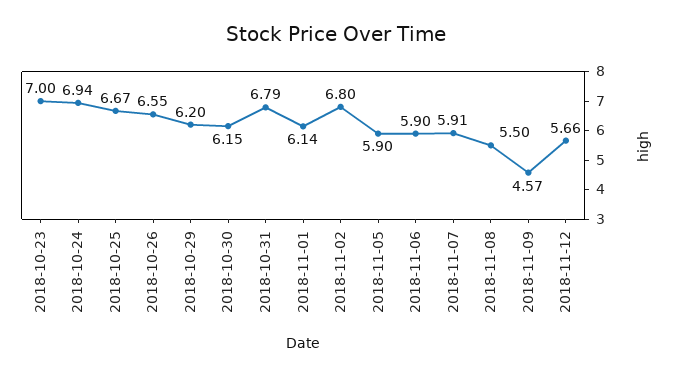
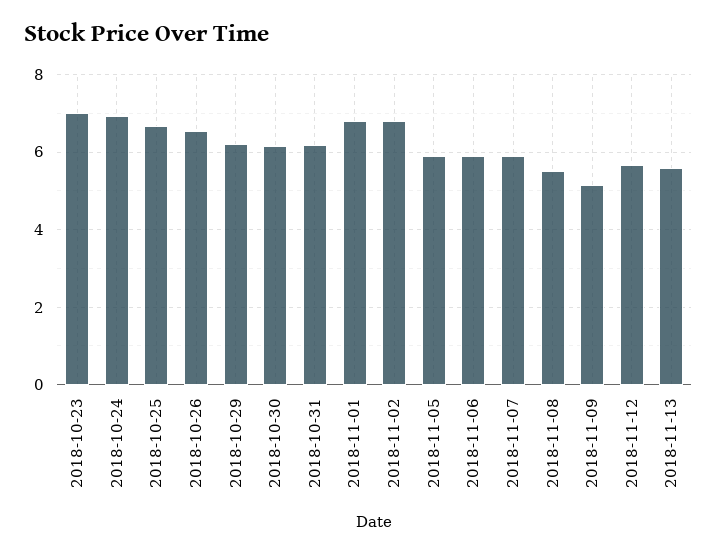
2018-10-31: 6.79 -> 6.2
2018-11-01: 6.14 -> 6.8
2018-11-09: 4.57 -> 5.2
2018-11-13: none -> 5.6

